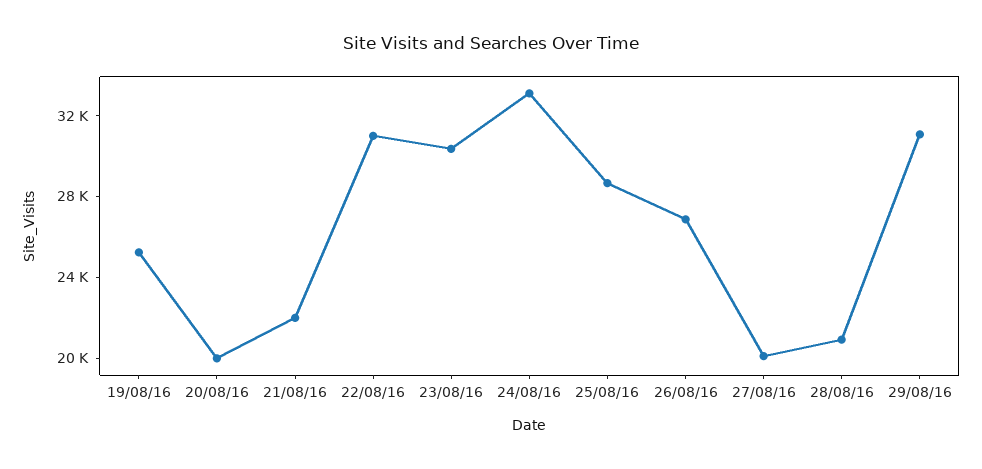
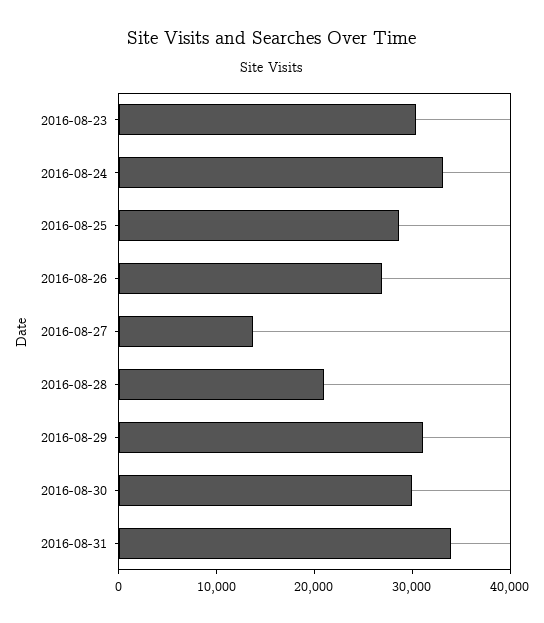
19/08/16: 25000 -> none
20/08/16: 20000 -> none
21/08/16: 22000 -> none
22/08/16: 31000 -> none
27/08/16: 20000 -> 14000
2016-08-30: none -> 30000
2016-08-31: none -> 34000

